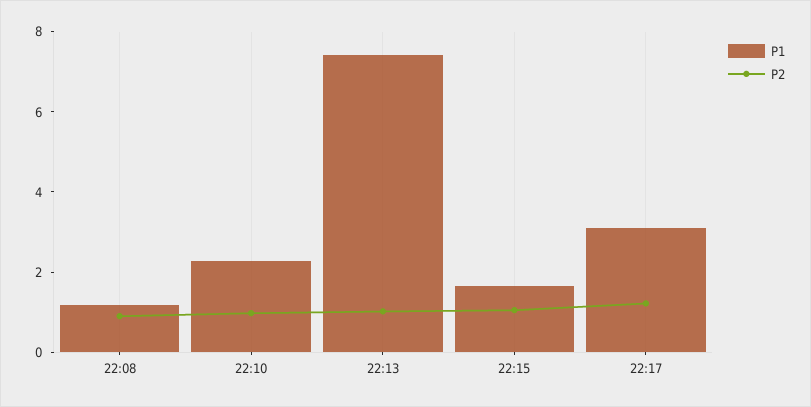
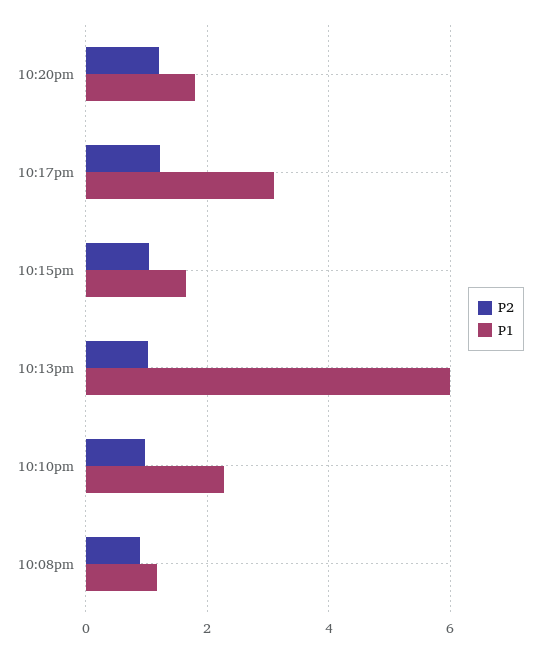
P1, 22:13: 7.5 -> 6
P2, 10:20pm: none -> 1.2
P1, 10:20pm: none -> 1.8

